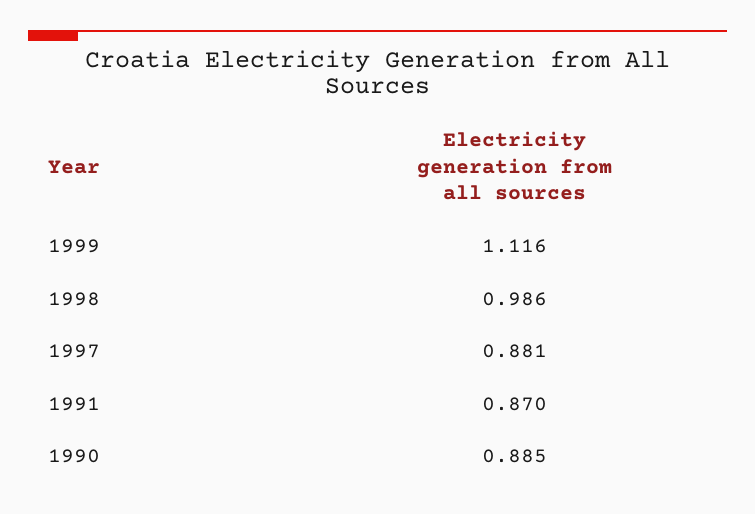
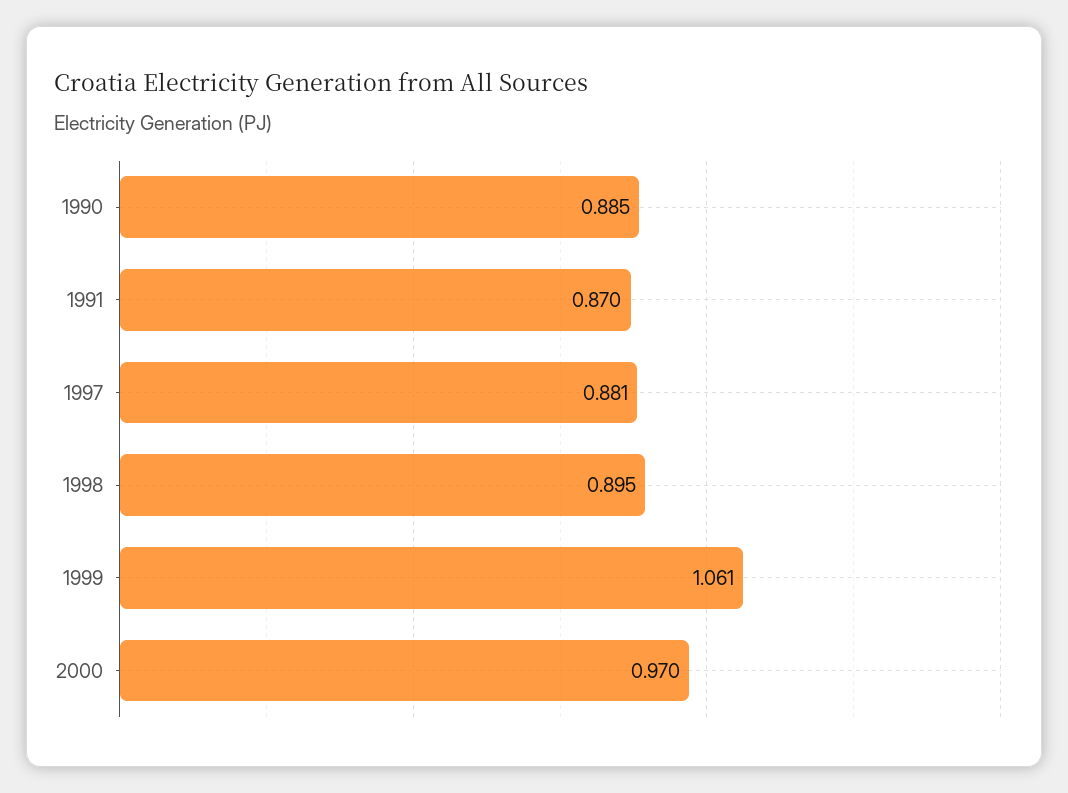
1999: 1.116 -> 1.061
1998: 0.986 -> 0.895
2000: none -> 0.97

